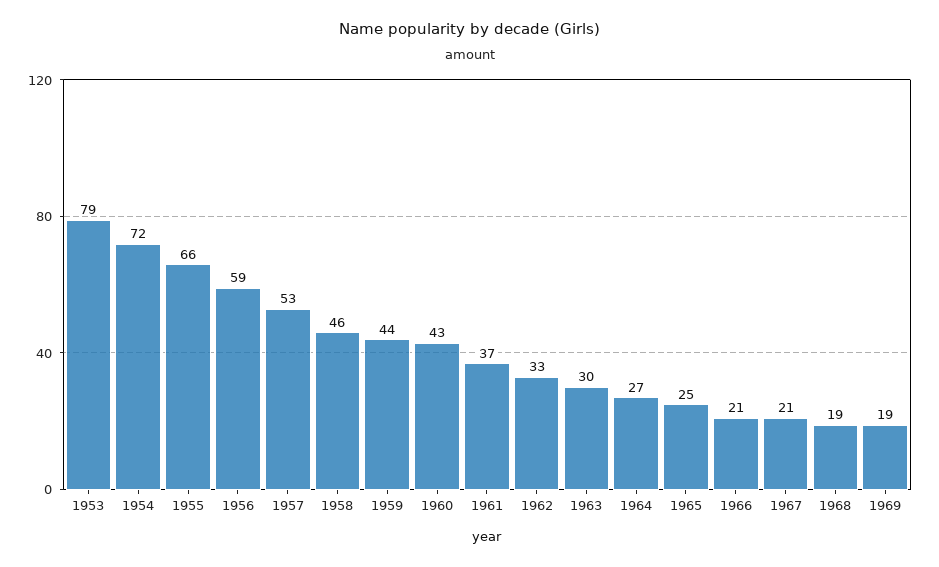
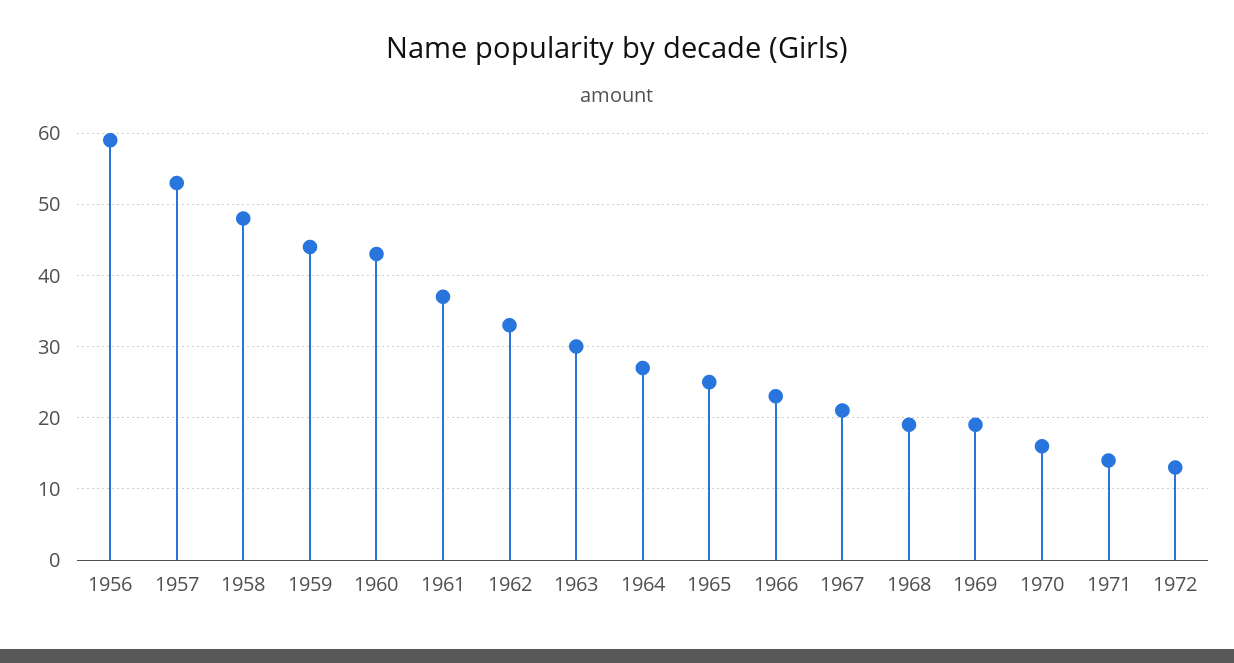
1953: 79 -> none
1954: 72 -> none
1955: 66 -> none
1958: 46 -> 48
1966: 21 -> 23
1970: none -> 16
1971: none -> 14
1972: none -> 13

